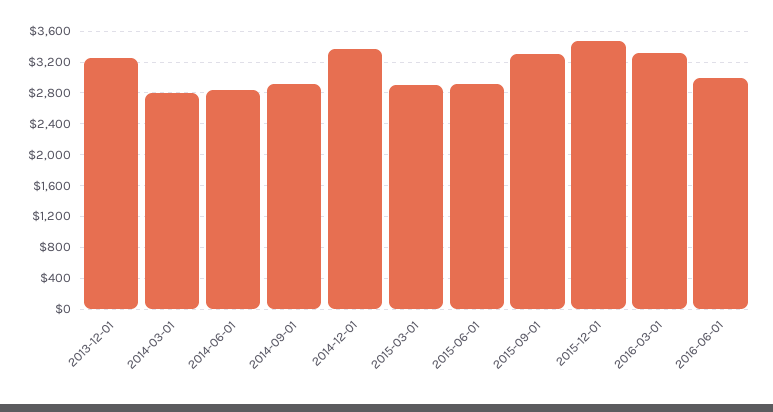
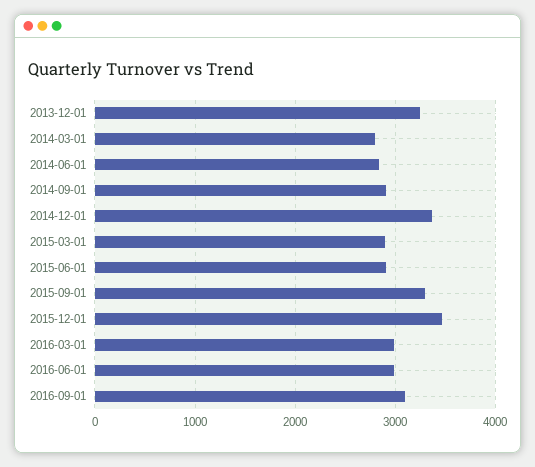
2016-03-01: 3300 -> 3000
2016-09-01: none -> 3100

